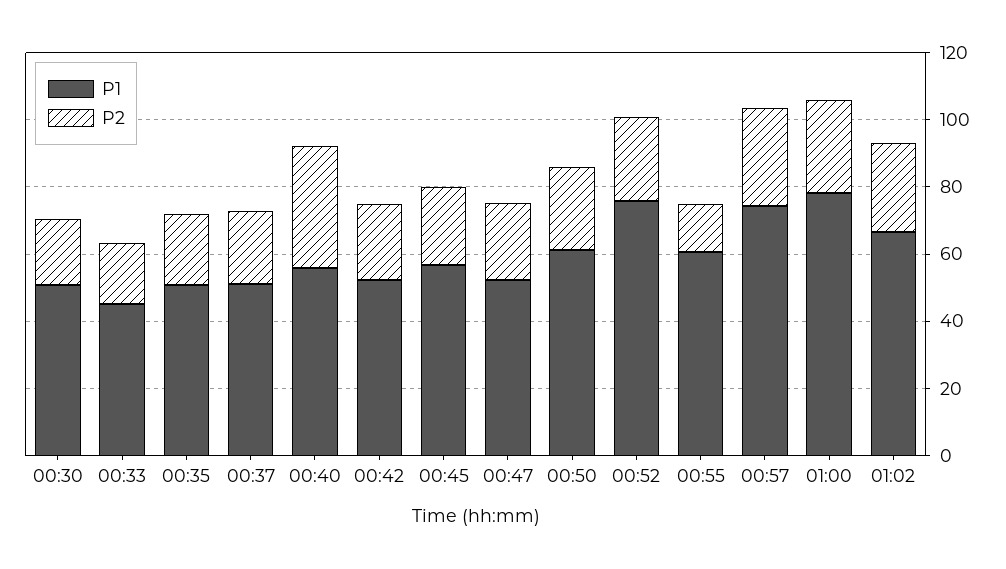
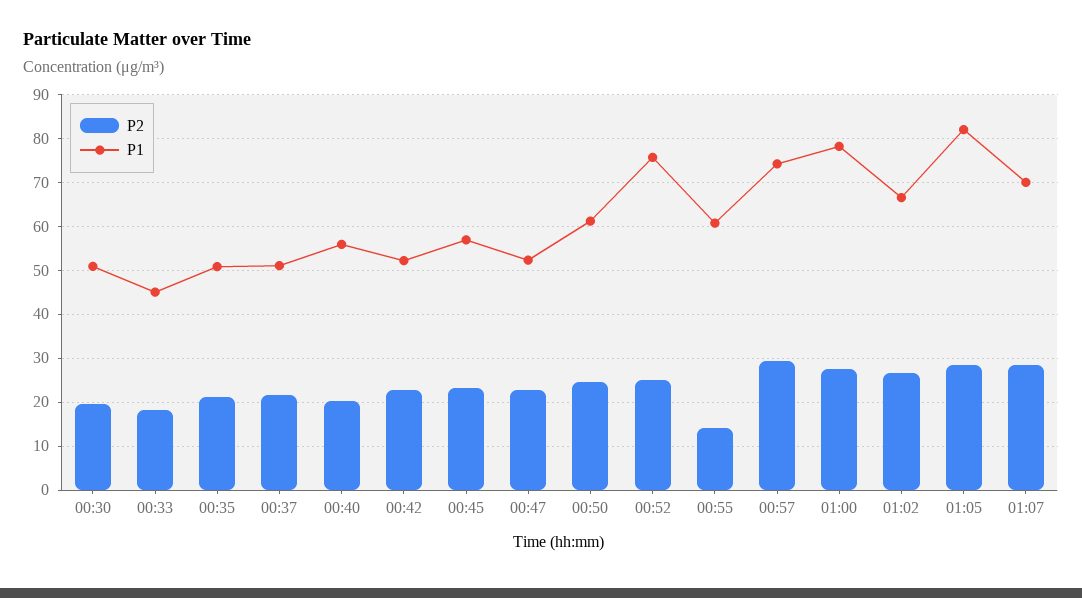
P2, 00:40: 35 -> 20
P2, 01:05: none -> 28
P1, 01:05: none -> 82
P2, 01:07: none -> 28
P1, 01:07: none -> 70

